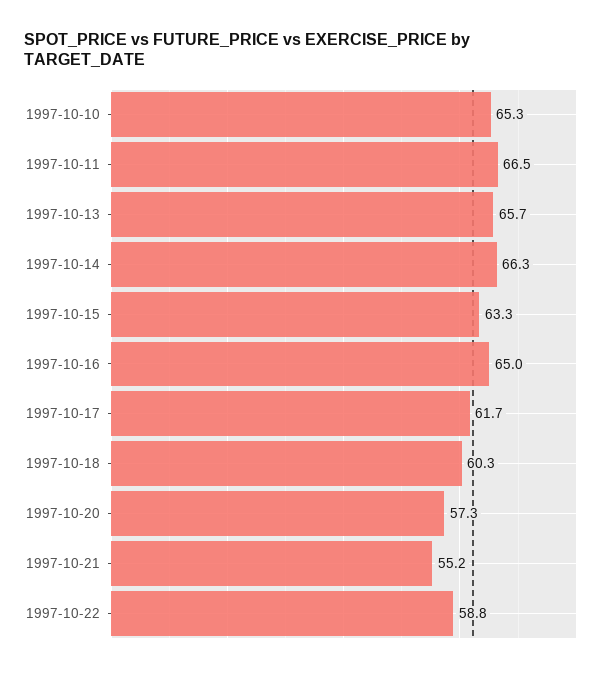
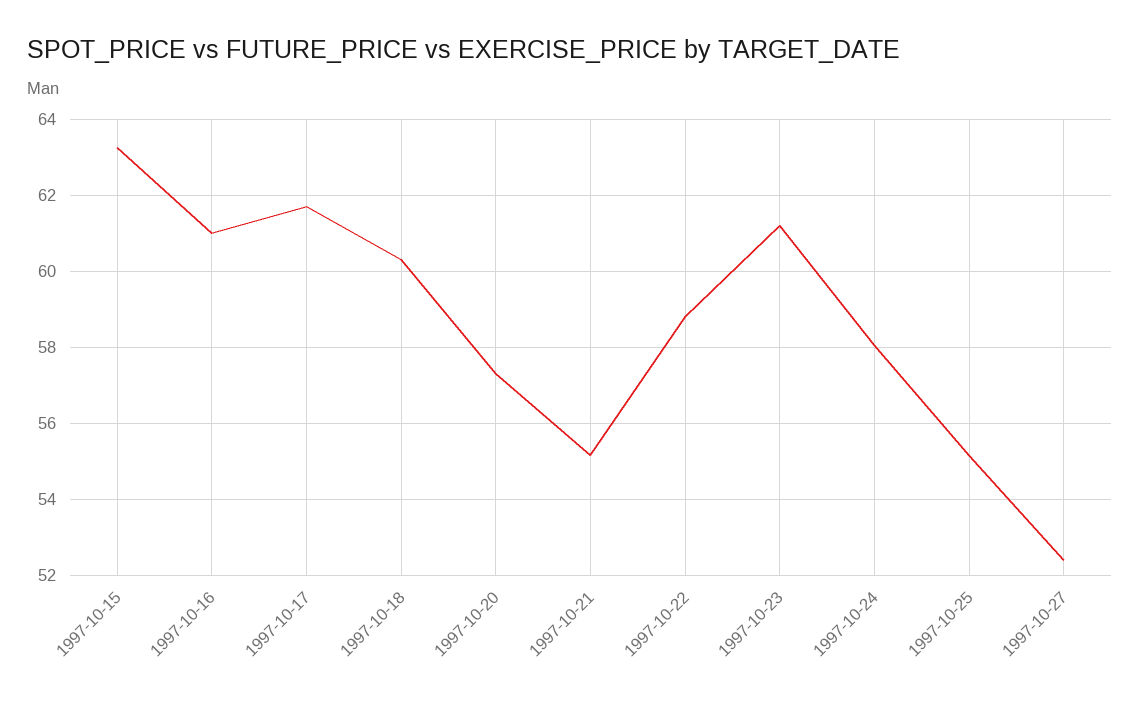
1997-10-10: 65.3 -> none
1997-10-11: 66.5 -> none
1997-10-13: 65.7 -> none
1997-10-14: 66.3 -> none
1997-10-16: 65 -> 61
1997-10-23: none -> 61.2
1997-10-24: none -> 58
1997-10-25: none -> 55.2
1997-10-27: none -> 52.4

